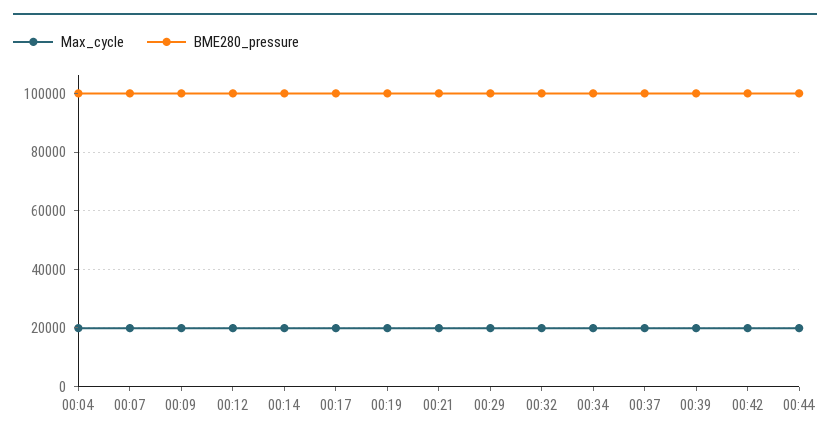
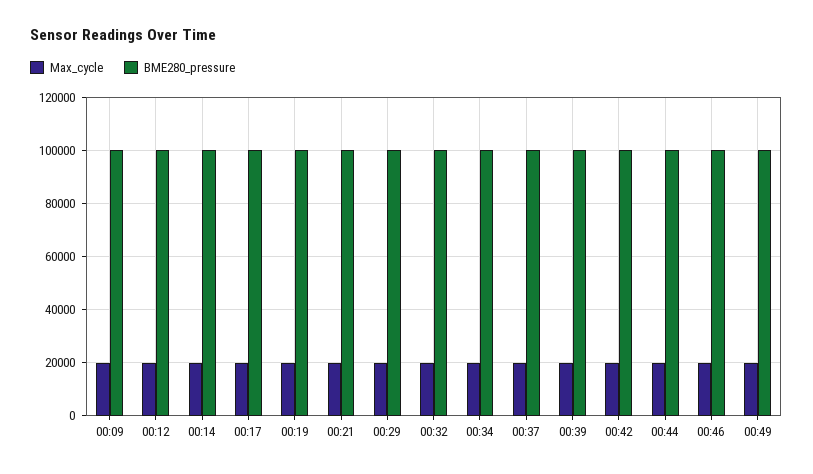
Max_cycle, 00:04: 20000 -> none
BME280_pressure, 00:04: 100000 -> none
Max_cycle, 00:07: 20000 -> none
BME280_pressure, 00:07: 100000 -> none
Max_cycle, 00:46: none -> 20000
BME280_pressure, 00:46: none -> 100000
Max_cycle, 00:49: none -> 20000
BME280_pressure, 00:49: none -> 100000

